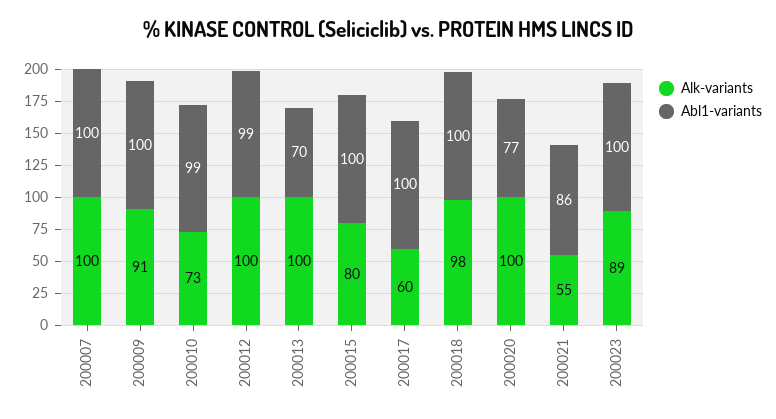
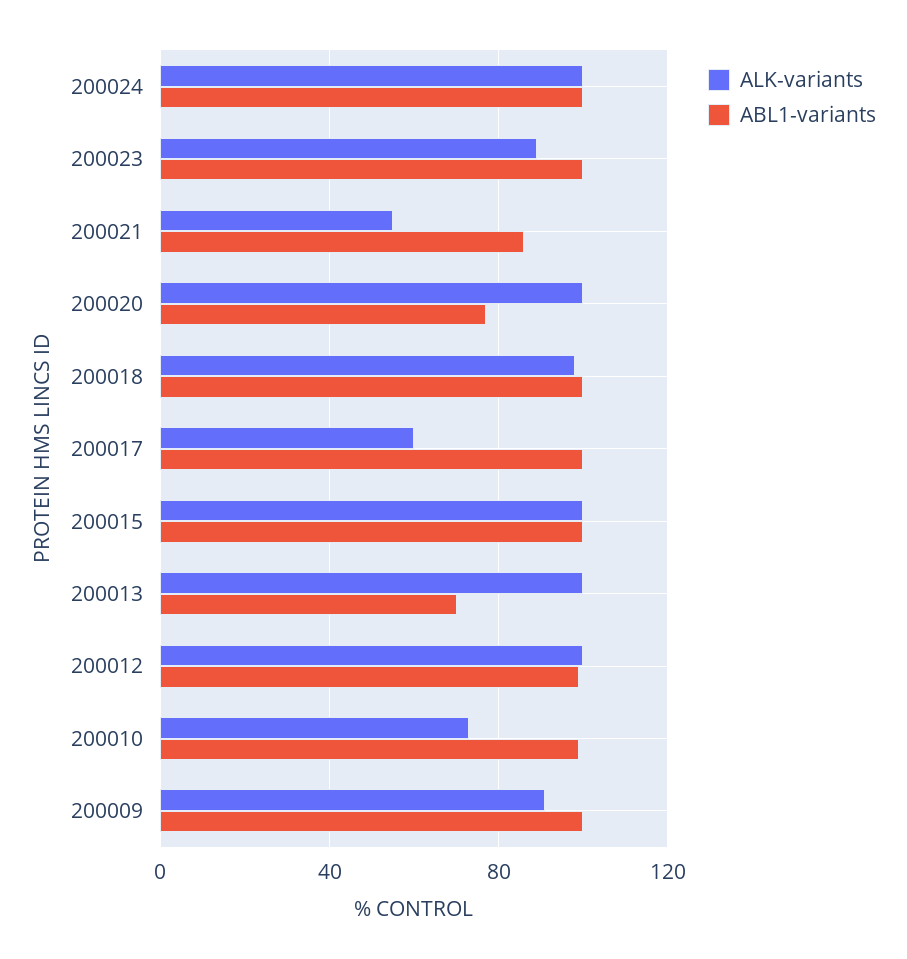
Alk-variants, 200007: 100 -> none
Abl1-variants, 200007: 100 -> none
Alk-variants, 200015: 80 -> 100
Alk-variants, 200024: none -> 100
Abl1-variants, 200024: none -> 100

